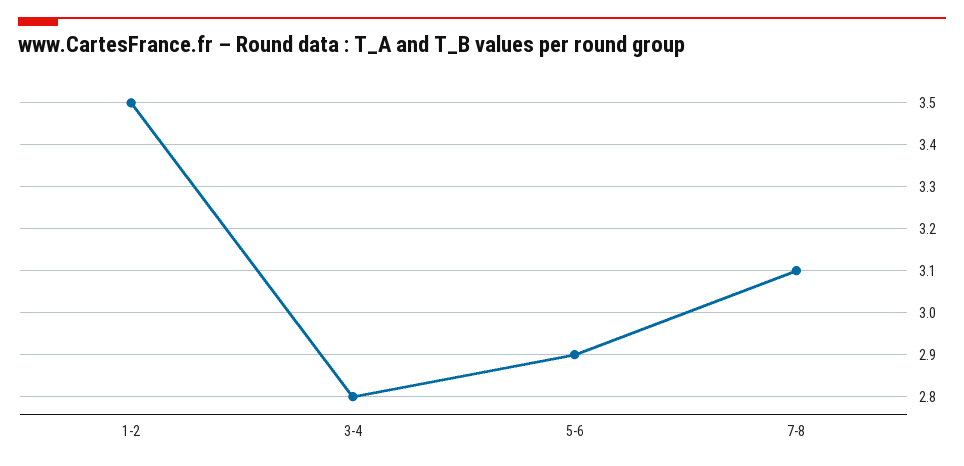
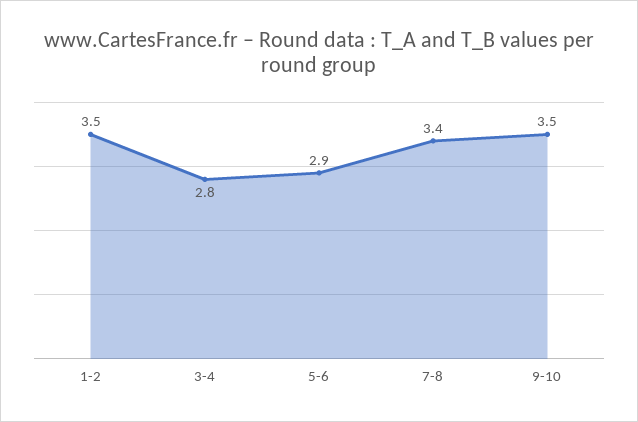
7-8: 3.1 -> 3.4
9-10: none -> 3.5

